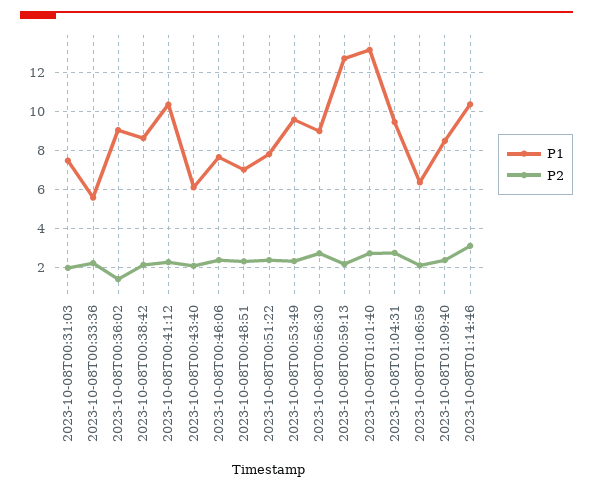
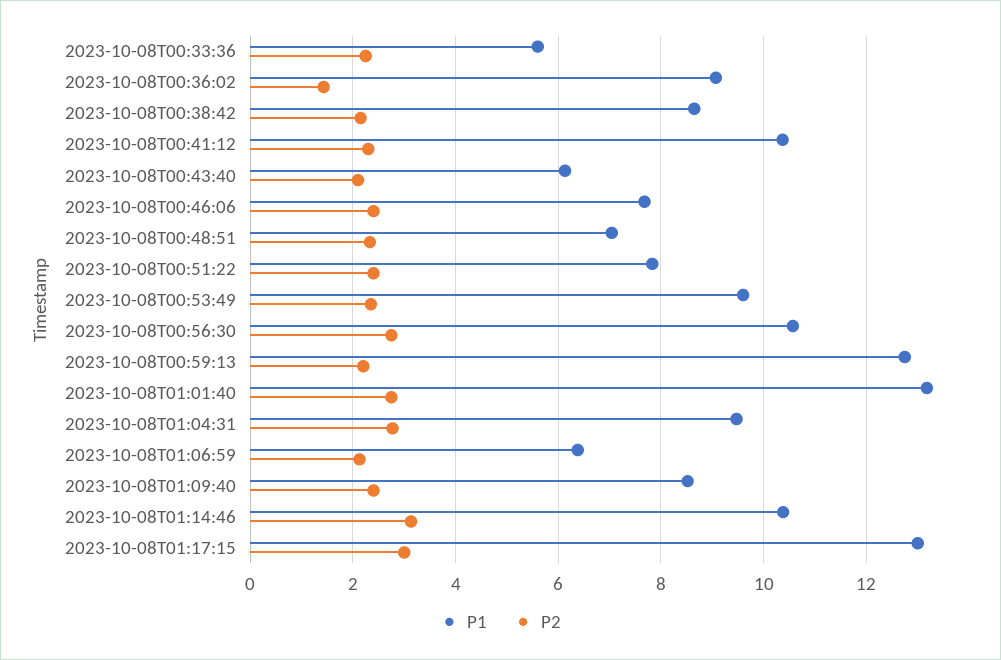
P1, 2023-10-08T00:31:03: 7.5 -> none
P2, 2023-10-08T00:31:03: 2 -> none
P1, 2023-10-08T00:56:30: 9 -> 10.6
P1, 2023-10-08T01:17:15: none -> 13
P2, 2023-10-08T01:17:15: none -> 3

